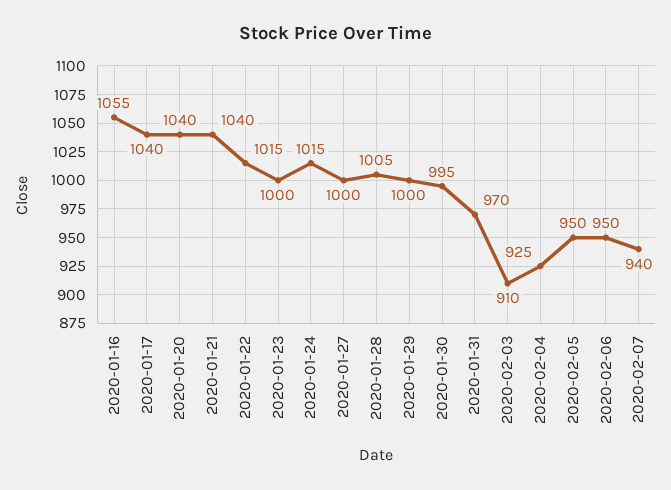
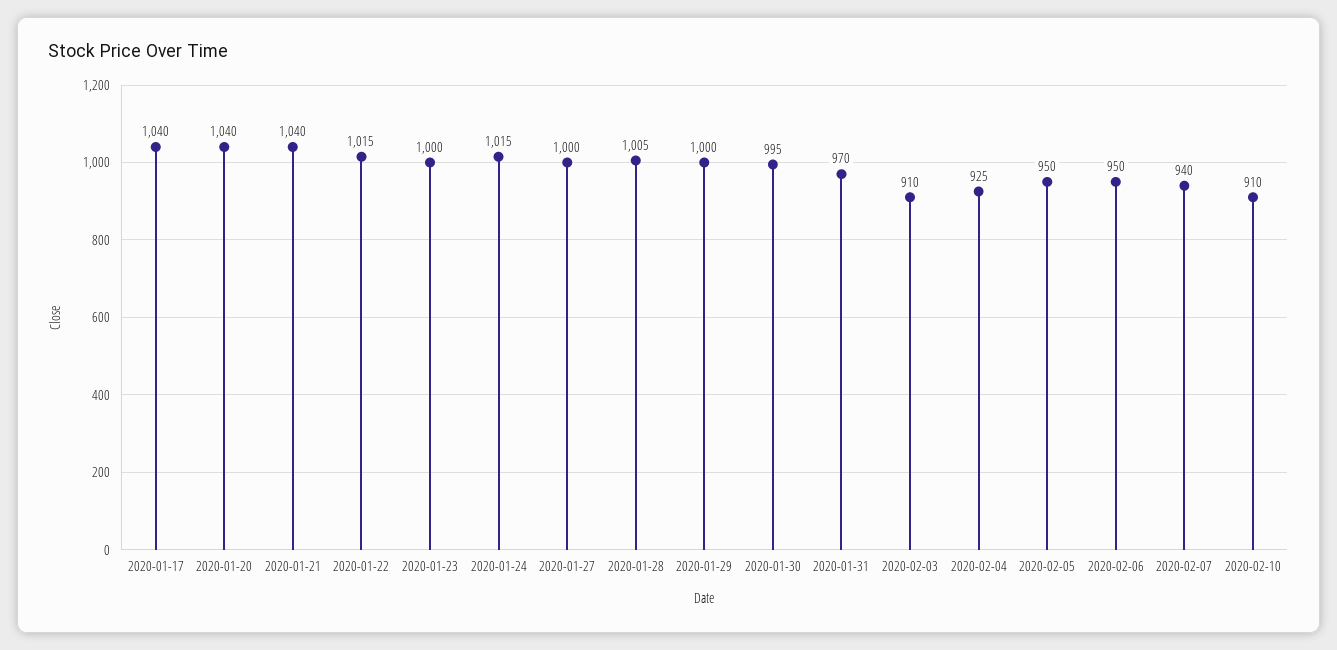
2020-01-16: 1055 -> none
2020-02-10: none -> 910

